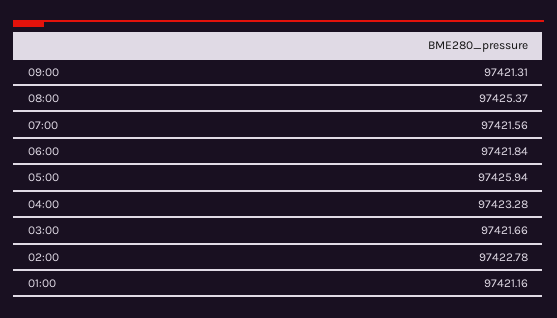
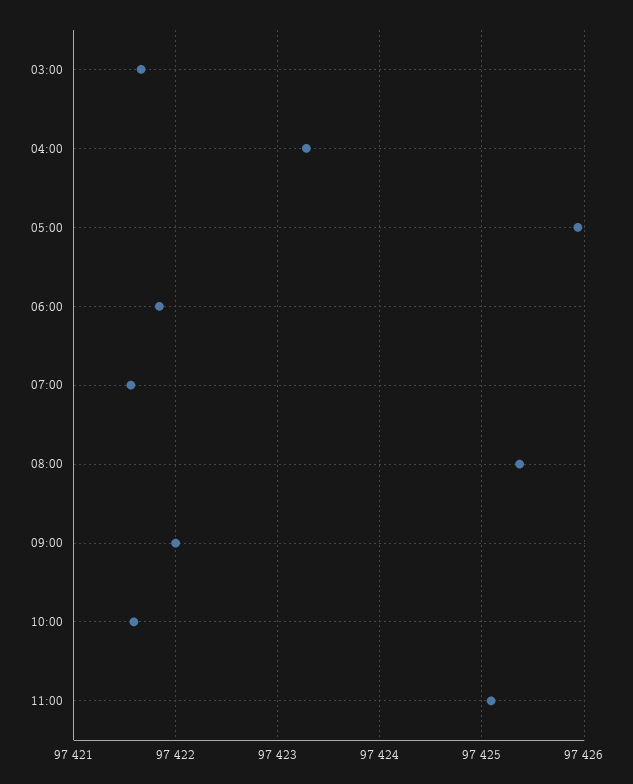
09:00: 97421.31 -> 97422
02:00: 97422.78 -> none
01:00: 97421.16 -> none
10:00: none -> 97421.6
11:00: none -> 97425.1

